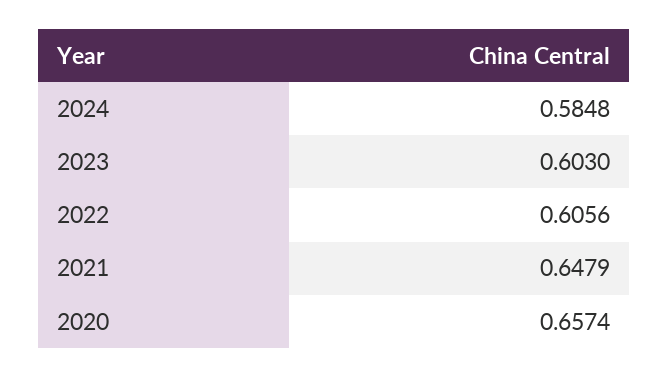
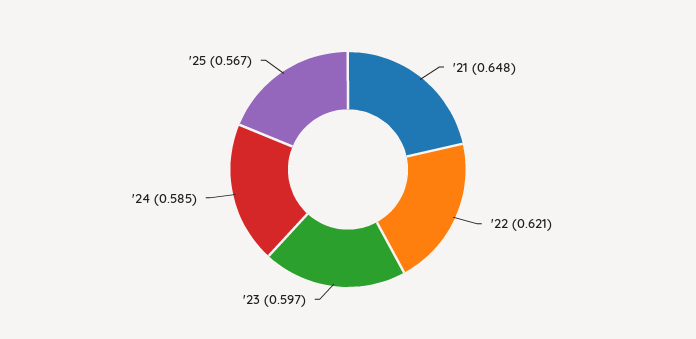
2023: 0.603 -> 0.597
2022: 0.6056 -> 0.621
2020: 0.6574 -> none
'25: none -> 0.567

